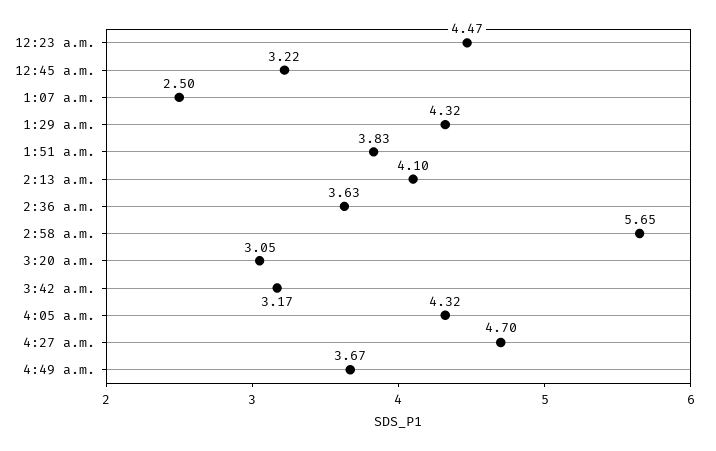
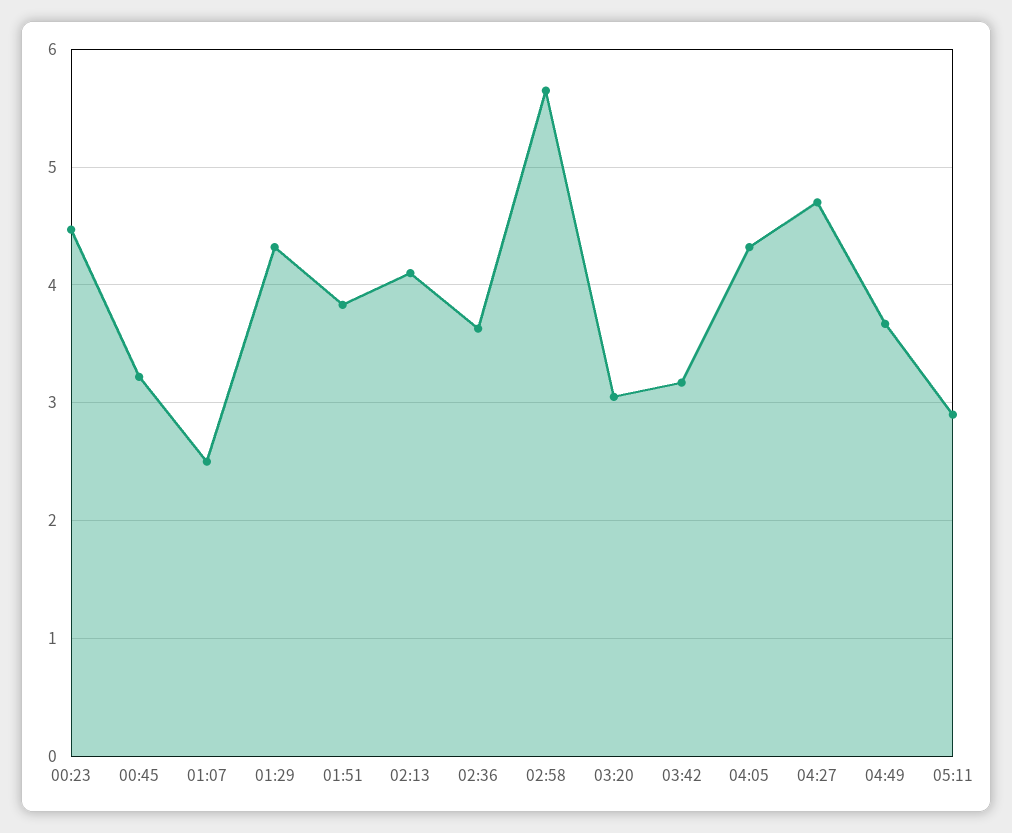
05:11: none -> 2.9

